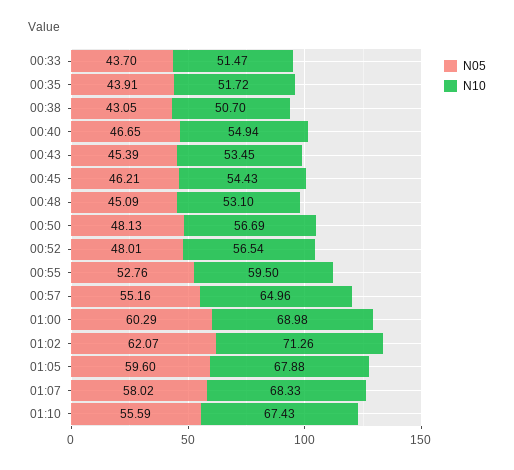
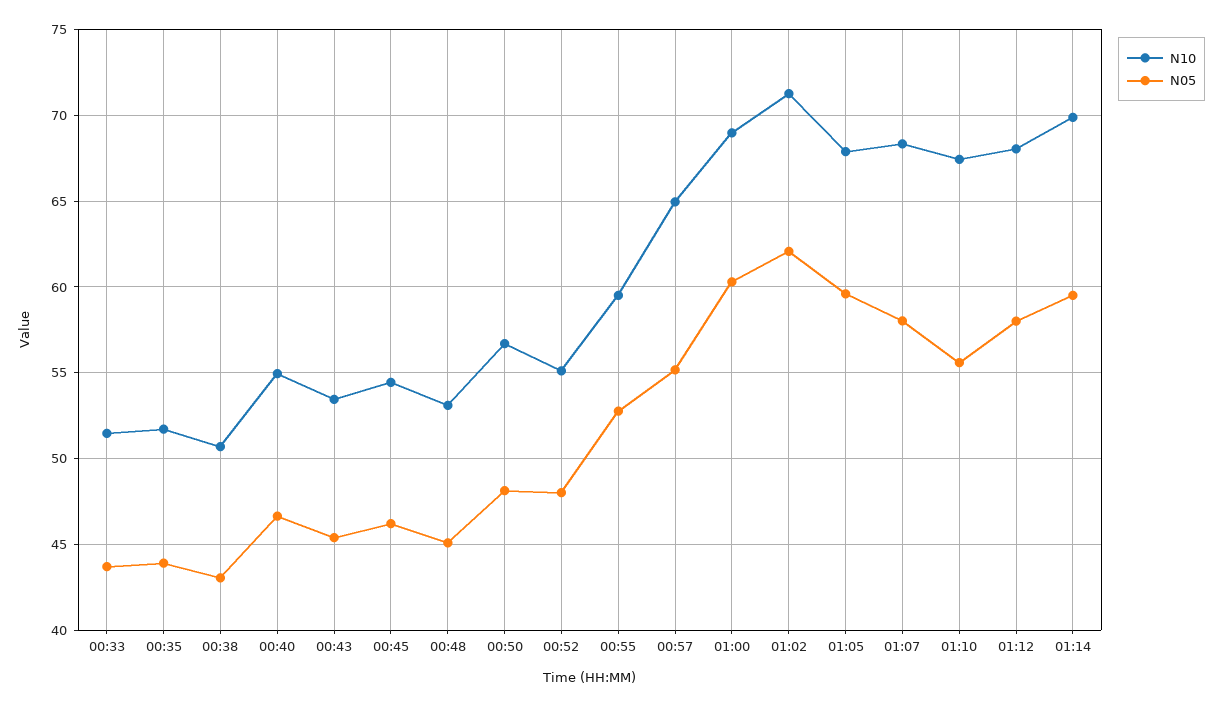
N10, 00:52: 56.54 -> 55
N10, 01:12: none -> 68
N05, 01:12: none -> 58
N10, 01:14: none -> 70
N05, 01:14: none -> 59.5

